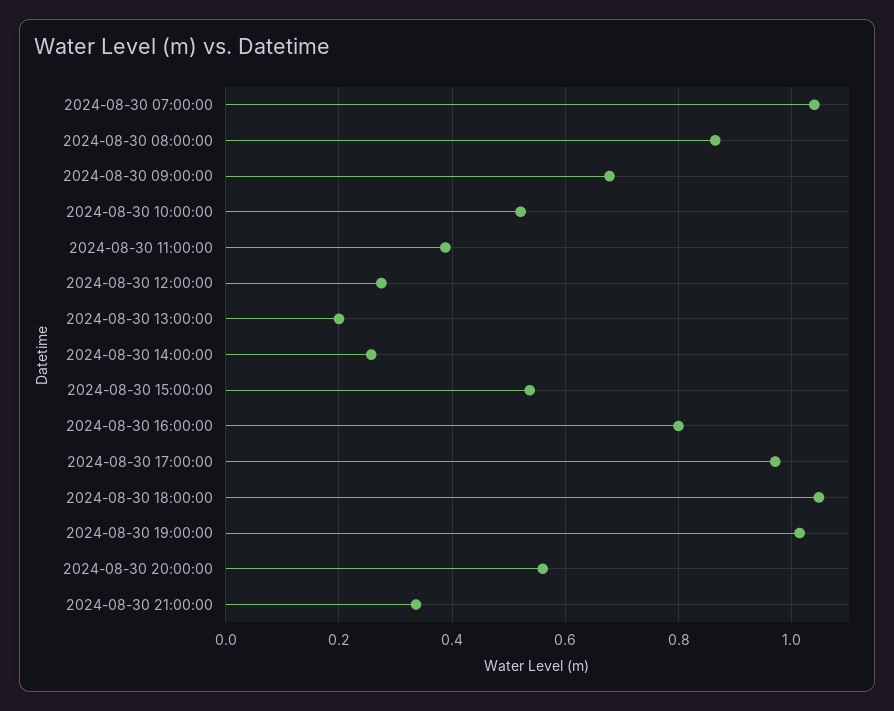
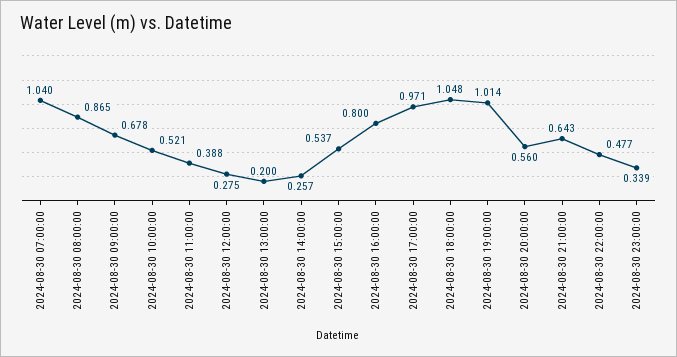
2024-08-30 21:00:00: 0.34 -> 0.643
2024-08-30 22:00:00: none -> 0.477
2024-08-30 23:00:00: none -> 0.339

